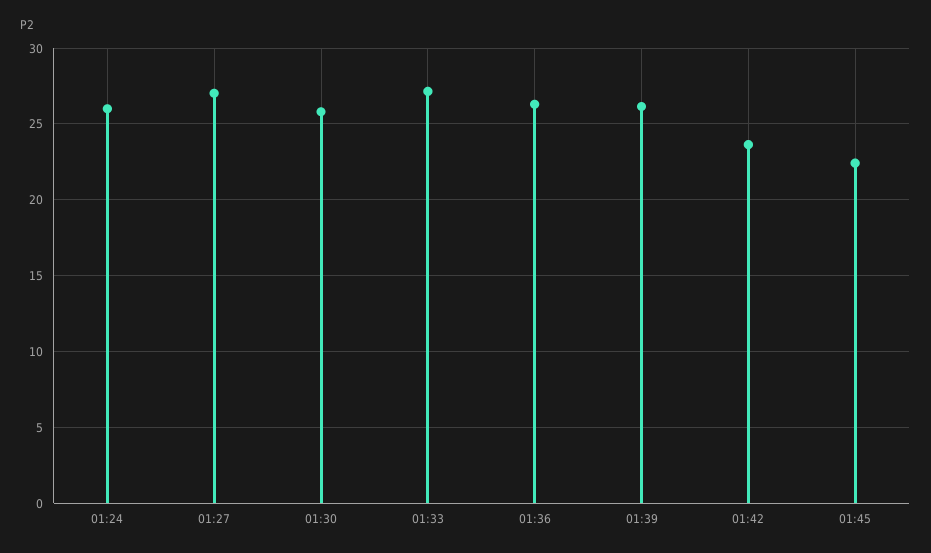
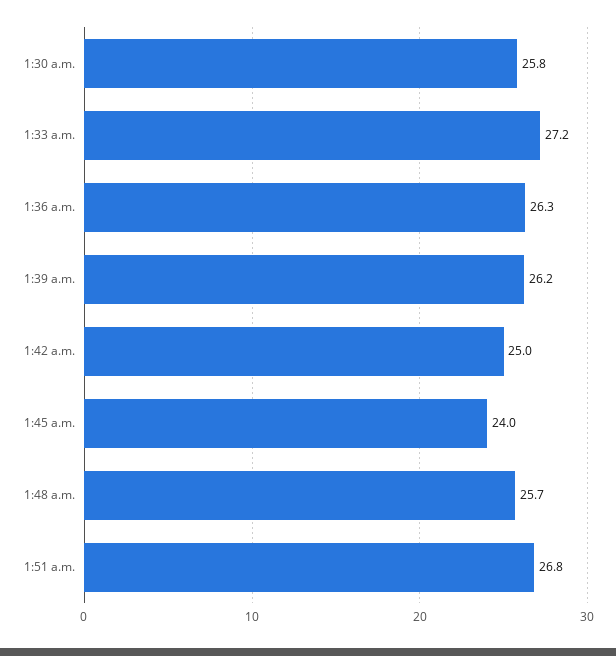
01:24: 26 -> none
01:27: 27 -> none
01:42: 23.5 -> 25
01:45: 22.5 -> 24
1:48 a.m.: none -> 25.7
1:51 a.m.: none -> 26.8

